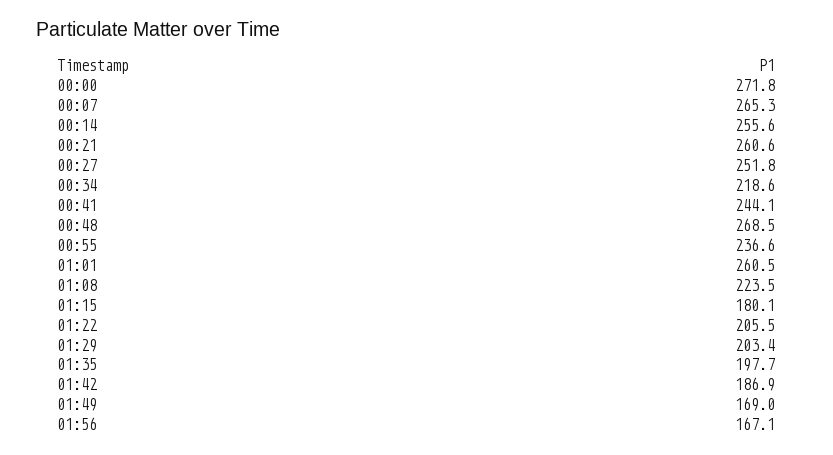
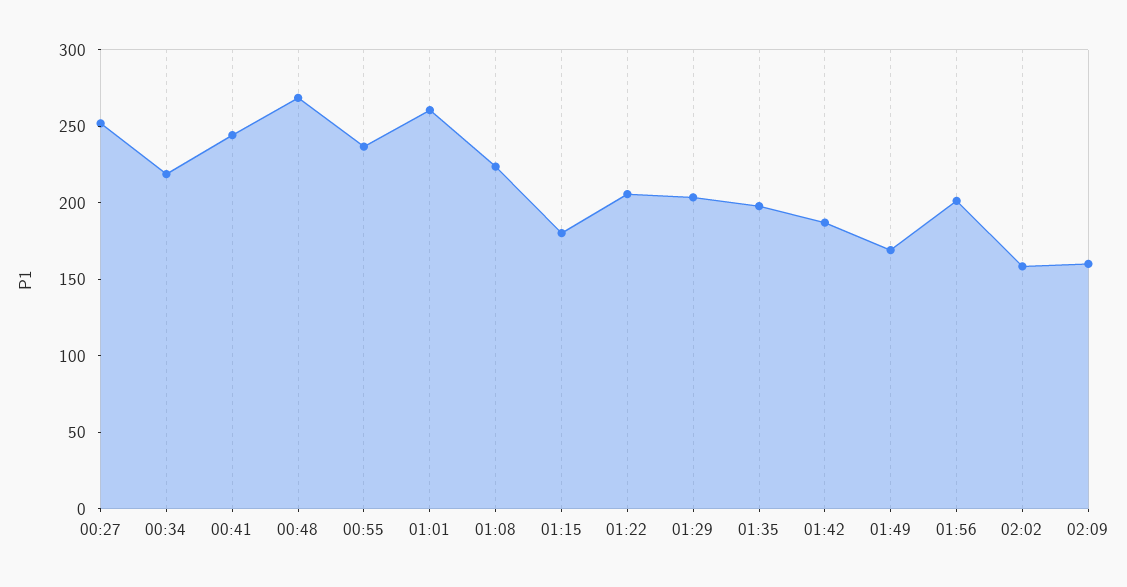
00:00: 271.8 -> none
00:07: 265.3 -> none
00:14: 255.6 -> none
00:21: 260.6 -> none
01:56: 167.1 -> 200
02:02: none -> 160
02:09: none -> 160

